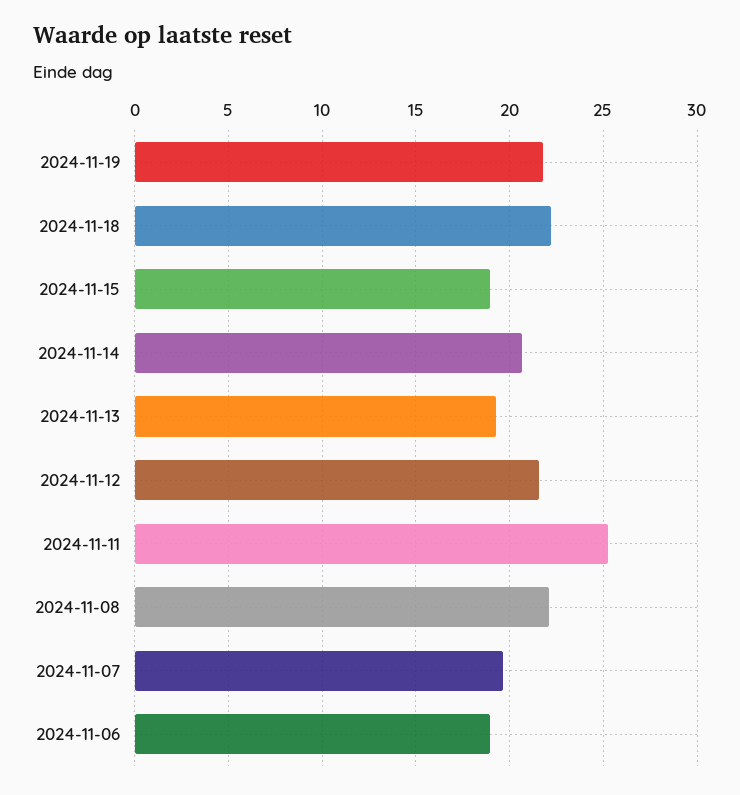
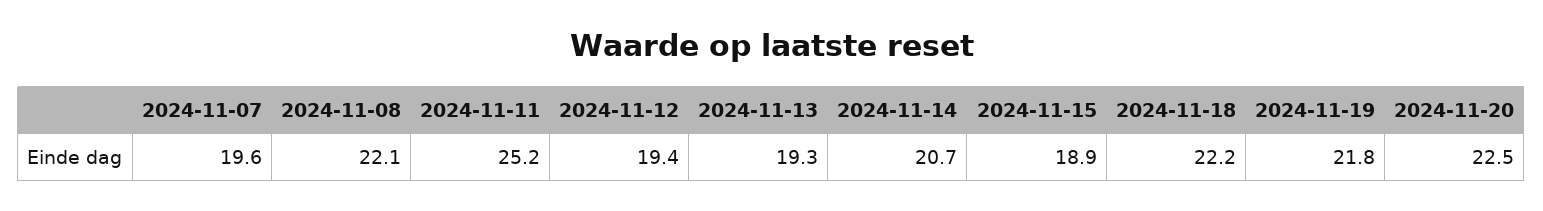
2024-11-12: 21.5 -> 19.4
2024-11-06: 19 -> none
2024-11-20: none -> 22.5

